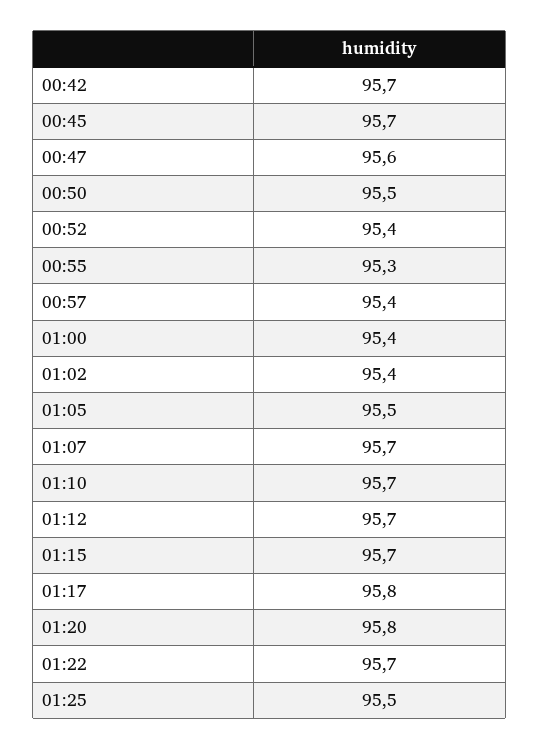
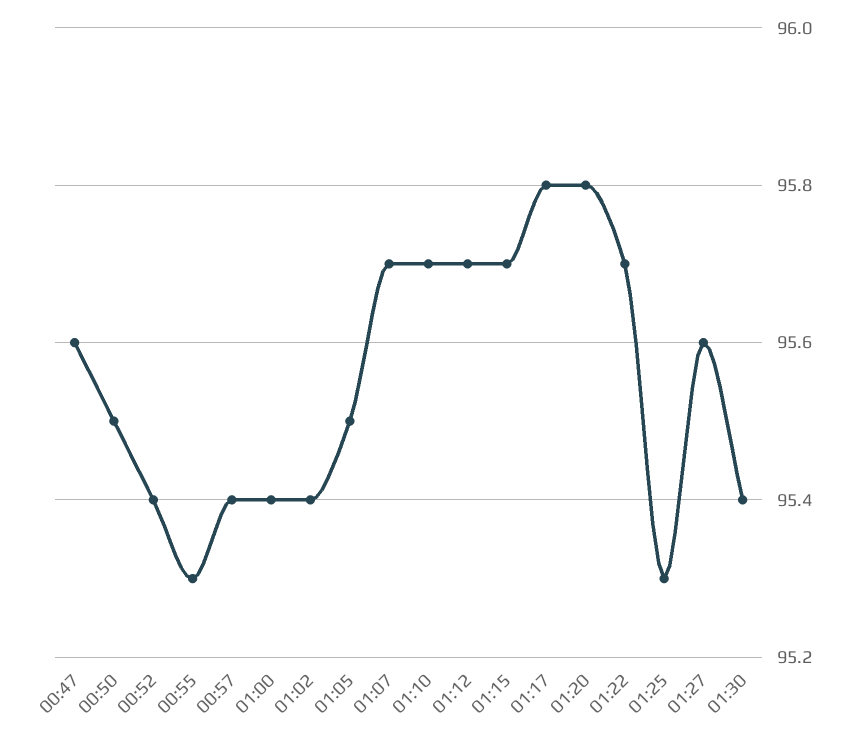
00:42: 95.7 -> none
00:45: 95.7 -> none
01:25: 95.5 -> 95.3
01:27: none -> 95.6
01:30: none -> 95.4

